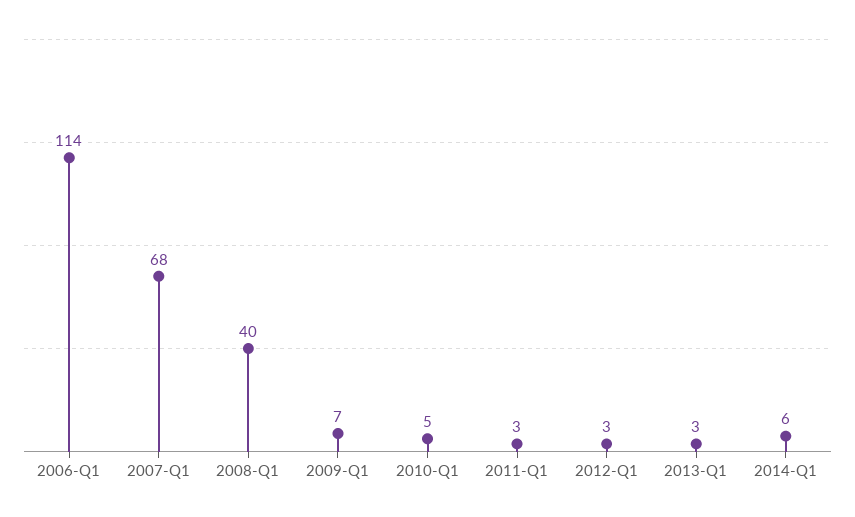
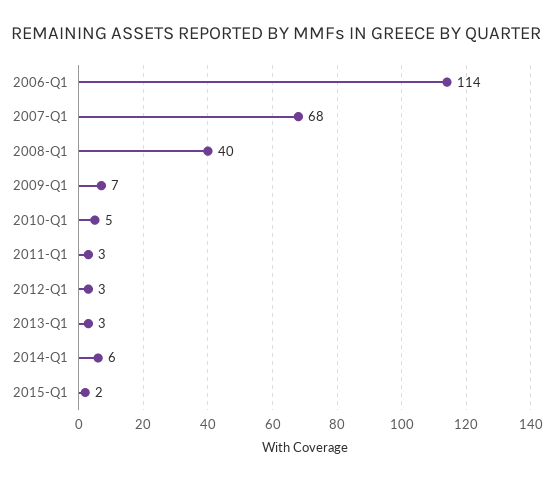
2015-Q1: none -> 2

